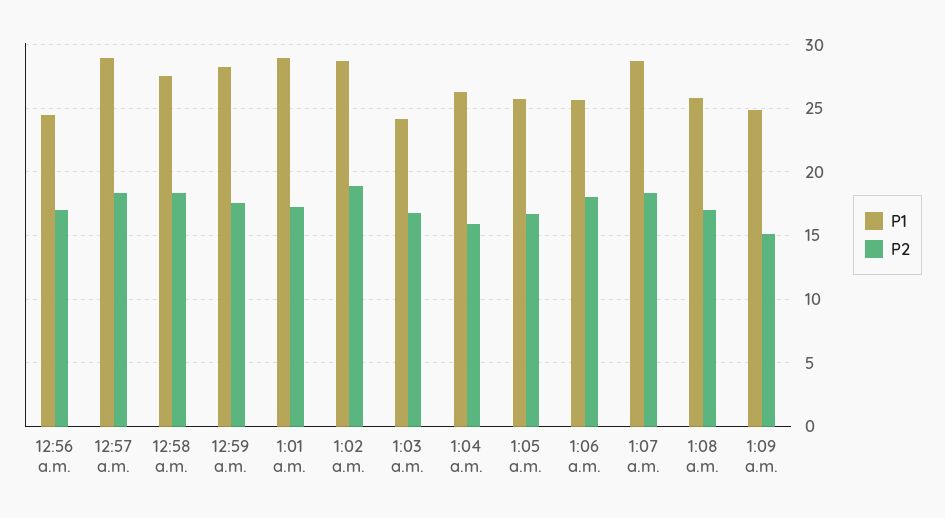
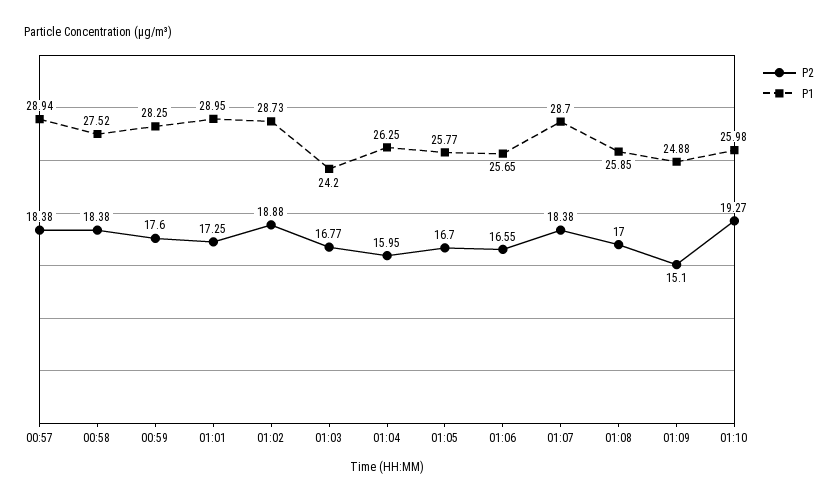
P1, 12:56 a.m.: 24.5 -> none
P2, 12:56 a.m.: 17 -> none
P2, 1:06 a.m.: 18 -> 16.55
P2, 01:10: none -> 19.27
P1, 01:10: none -> 25.98

